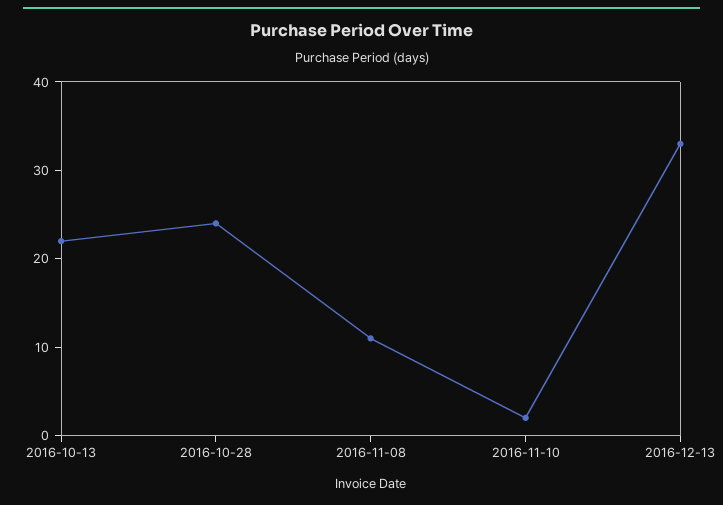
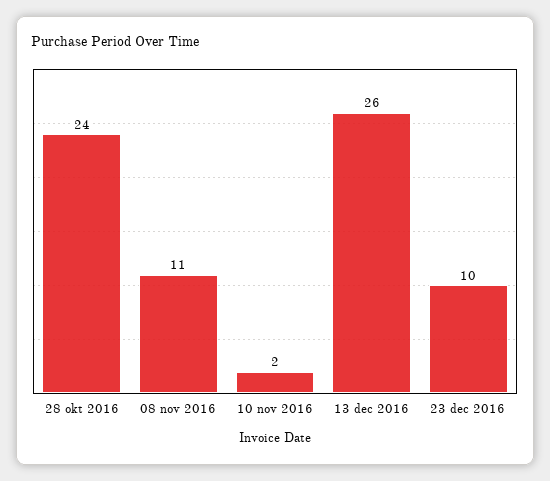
2016-10-13: 22 -> none
2016-12-13: 33 -> 26
23 dec 2016: none -> 10

